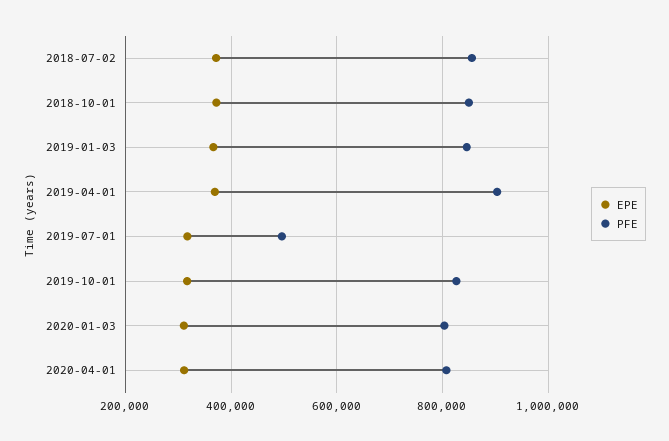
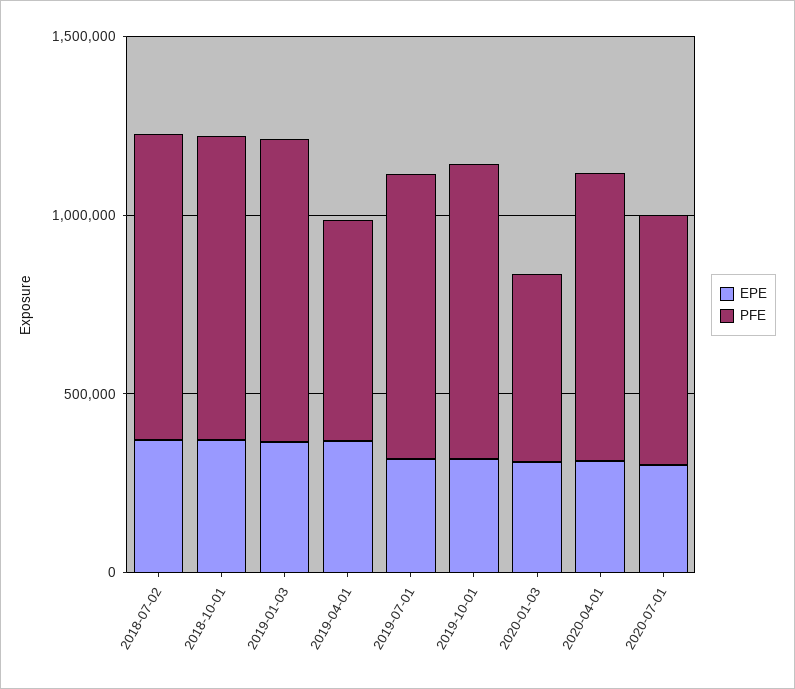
PFE, 2019-04-01: 900000 -> 600000
PFE, 2019-07-01: 500000 -> 800000
PFE, 2020-01-03: 800000 -> 500000
EPE, 2020-07-01: none -> 300000
PFE, 2020-07-01: none -> 700000

